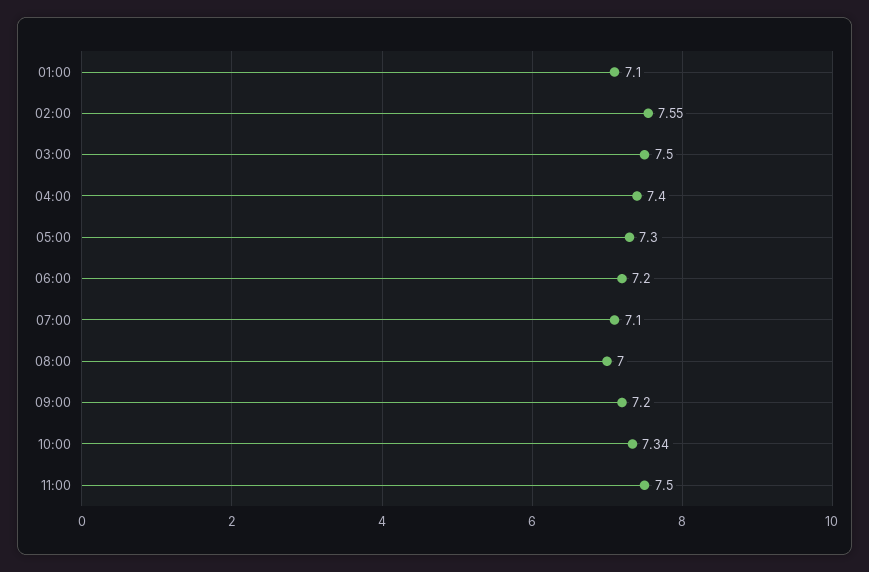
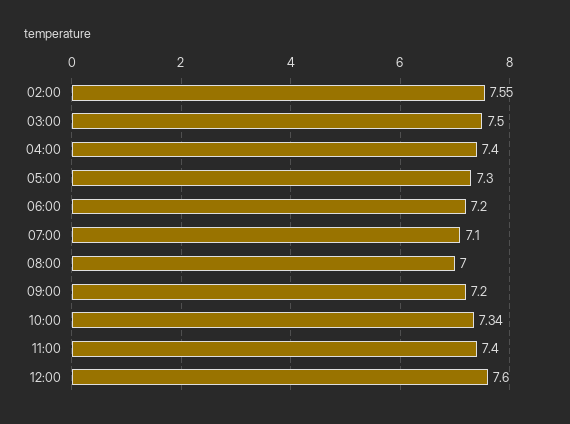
01:00: 7.1 -> none
11:00: 7.5 -> 7.4
12:00: none -> 7.6

